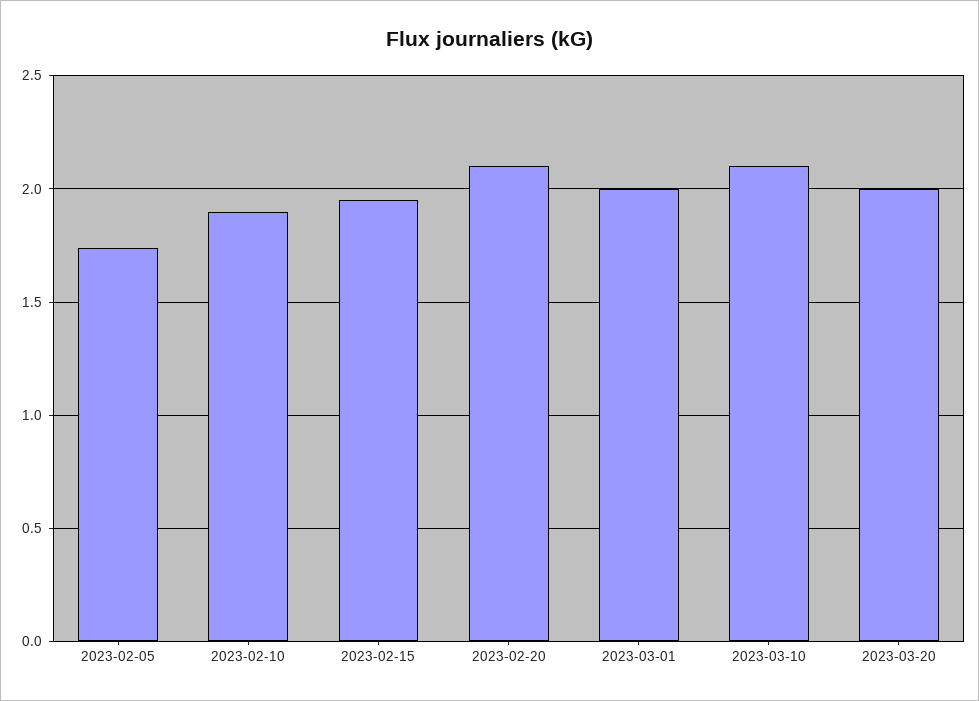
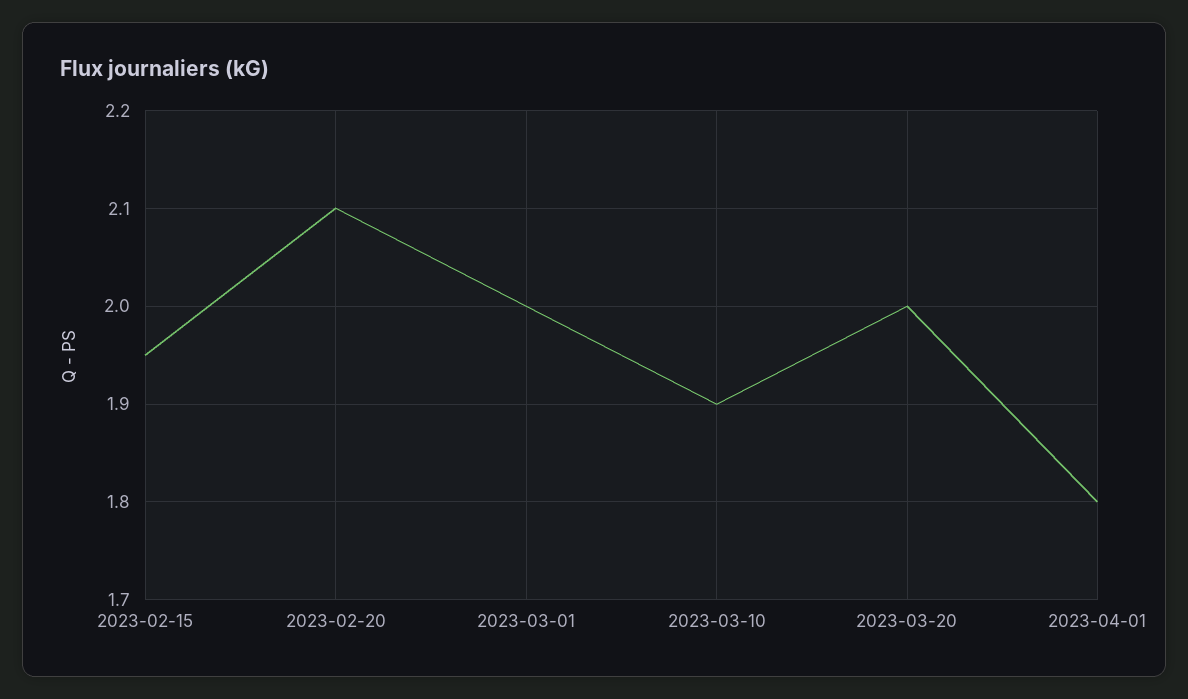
2023-02-05: 1.75 -> none
2023-02-10: 1.9 -> none
2023-03-10: 2.1 -> 1.9
2023-04-01: none -> 1.8

